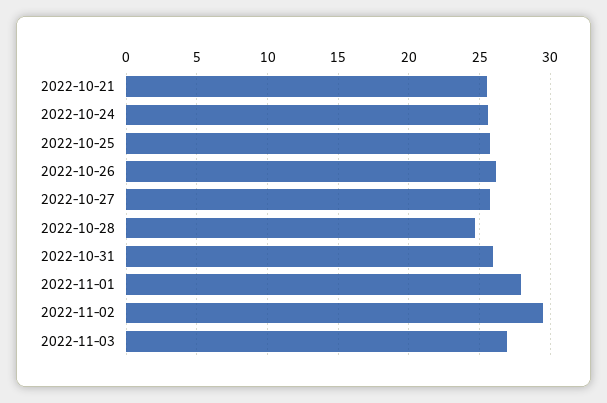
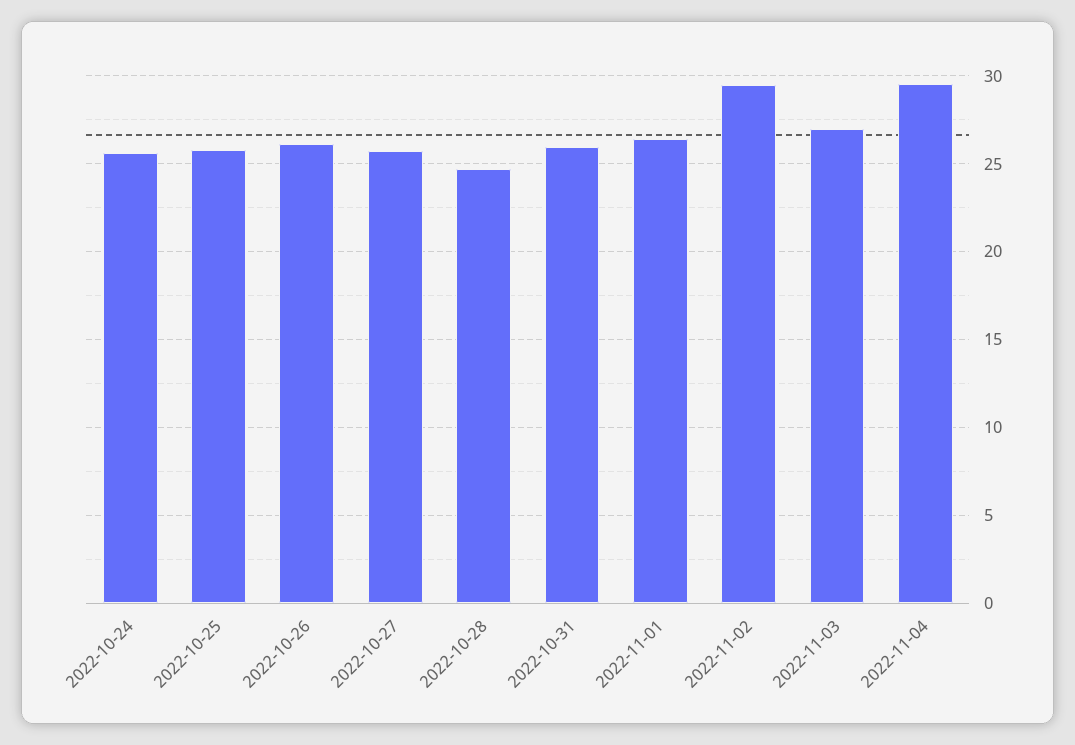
2022-10-21: 25.5 -> none
2022-11-01: 28 -> 26.5
2022-11-04: none -> 29.5

